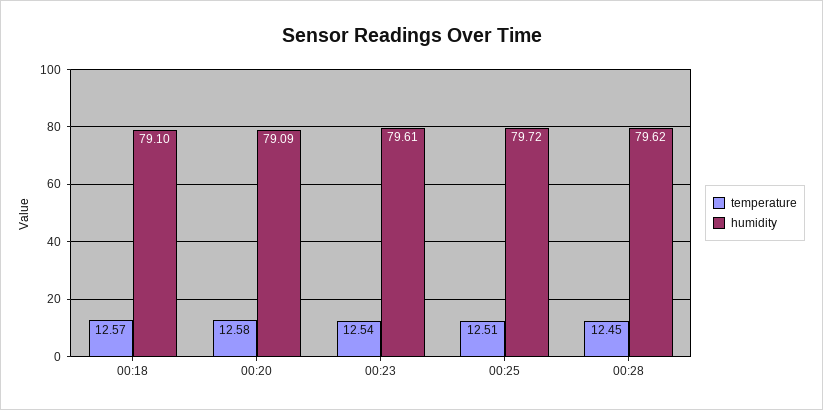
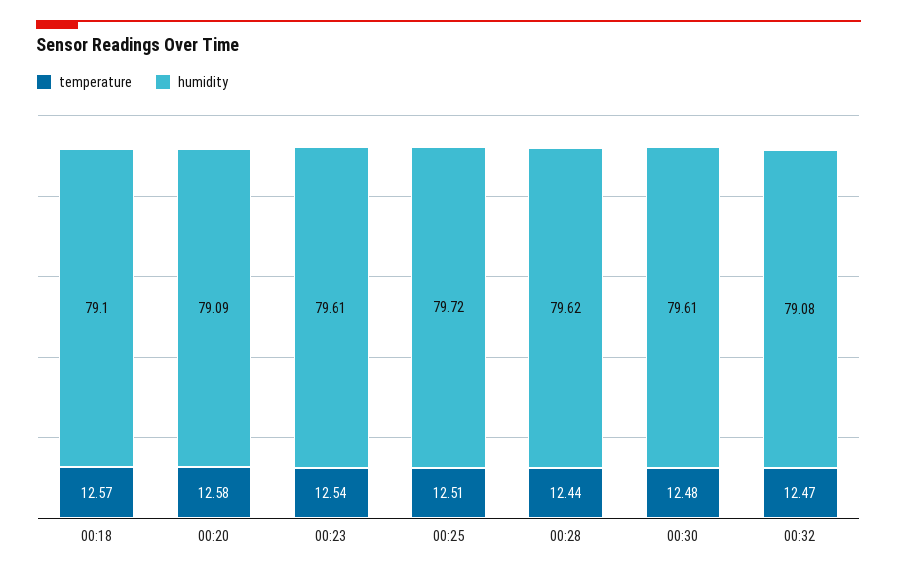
temperature, 00:28: 12.45 -> 12.44
temperature, 00:30: none -> 12.48
humidity, 00:30: none -> 79.61
temperature, 00:32: none -> 12.47
humidity, 00:32: none -> 79.08

